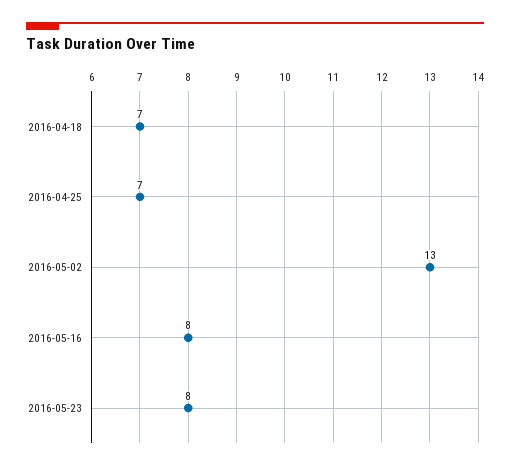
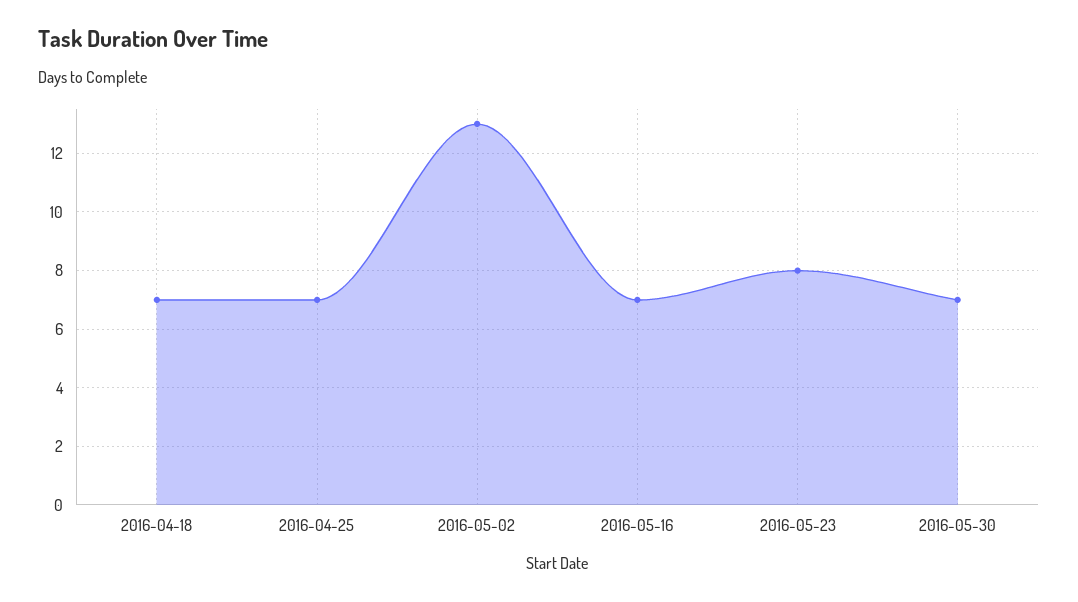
2016-05-16: 8 -> 7
2016-05-30: none -> 7

